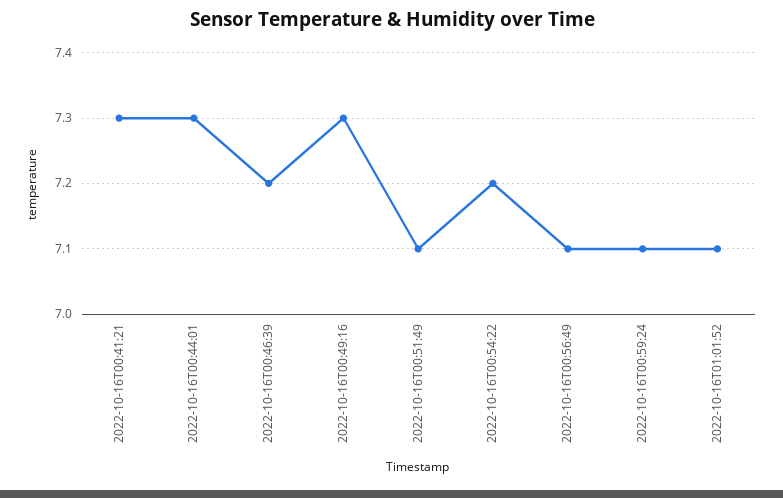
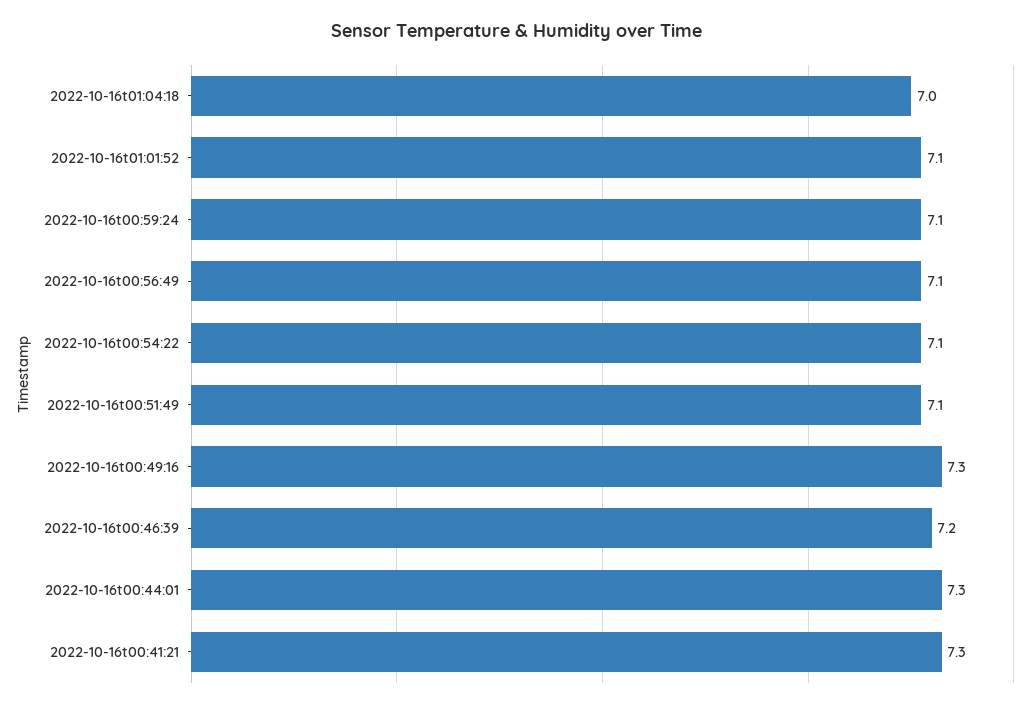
2022-10-16T00:54:22: 7.2 -> 7.1
2022-10-16t01:04:18: none -> 7

